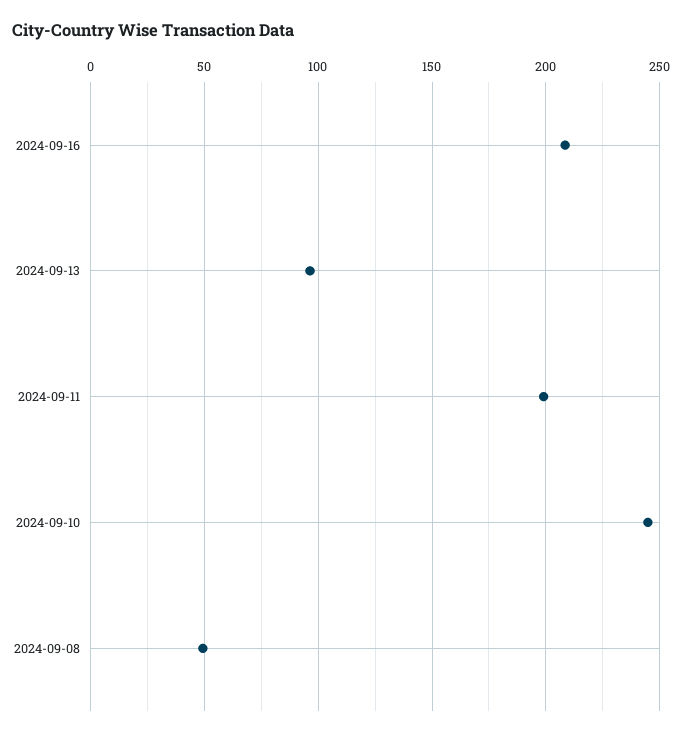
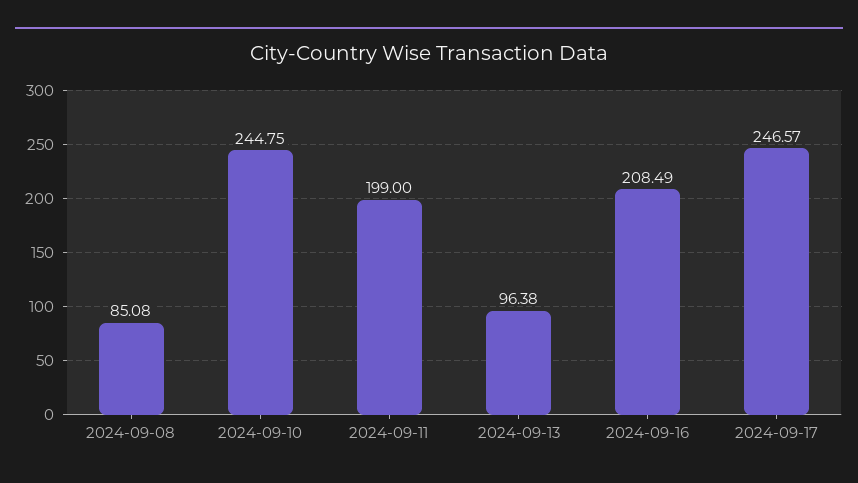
2024-09-08: 50 -> 85.08
2024-09-17: none -> 246.57

